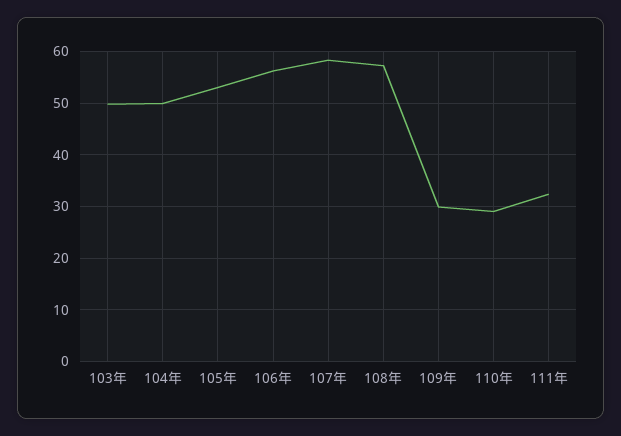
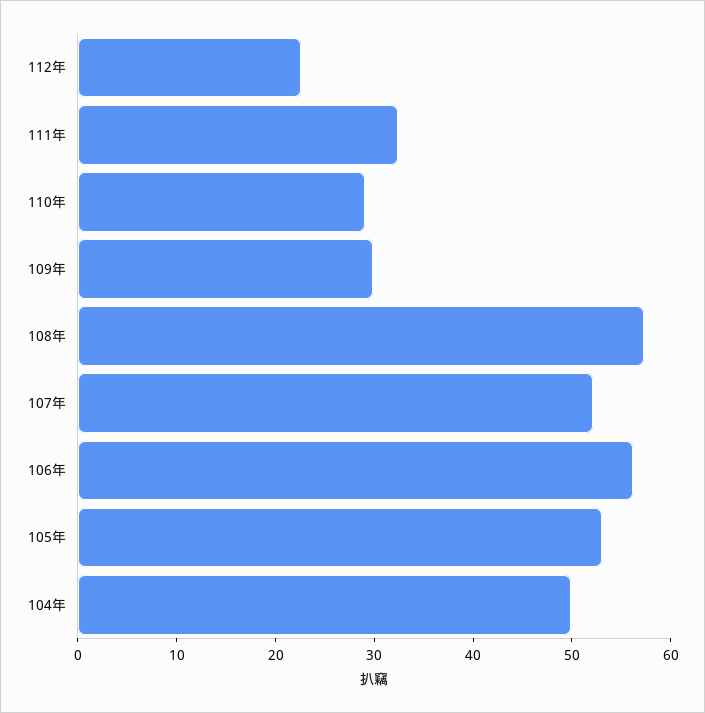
103年: 50 -> none
107年: 58 -> 52
112年: none -> 22

